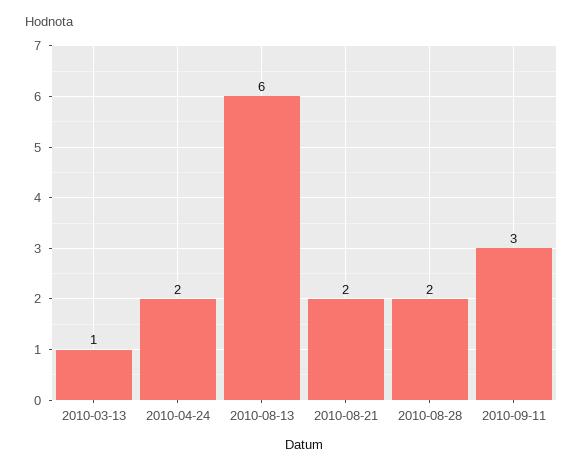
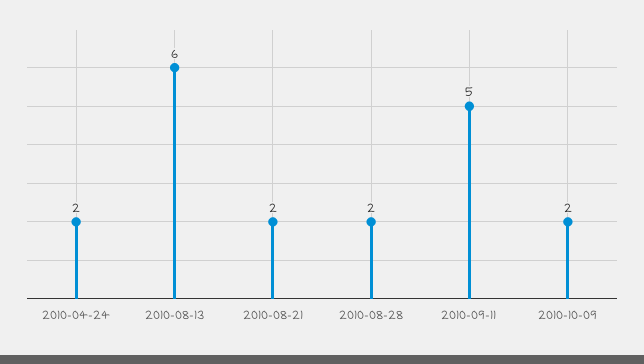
2010-03-13: 1 -> none
2010-09-11: 3 -> 5
2010-10-09: none -> 2

